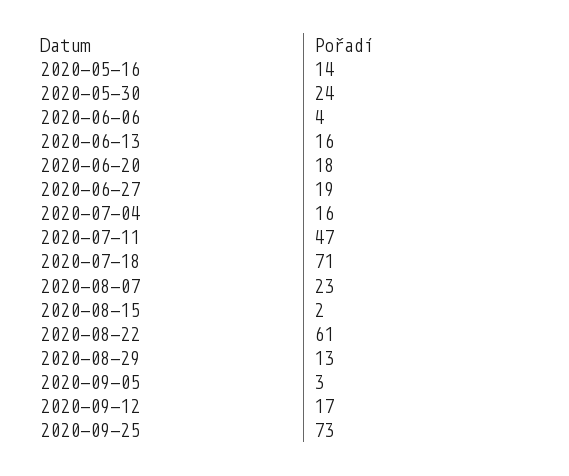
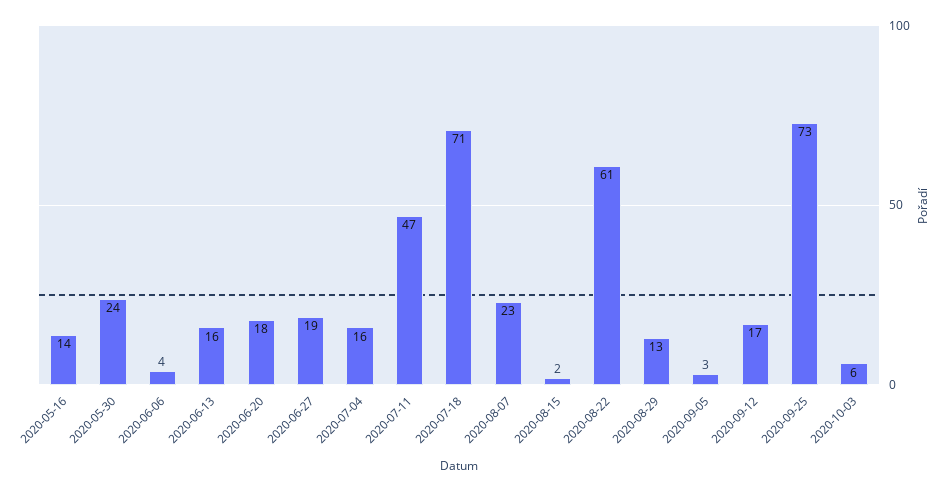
2020-10-03: none -> 6

